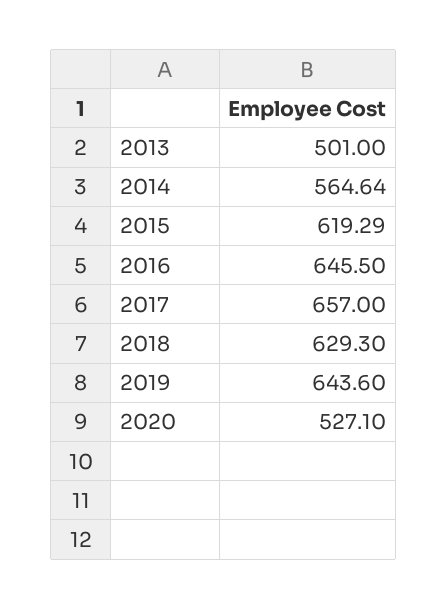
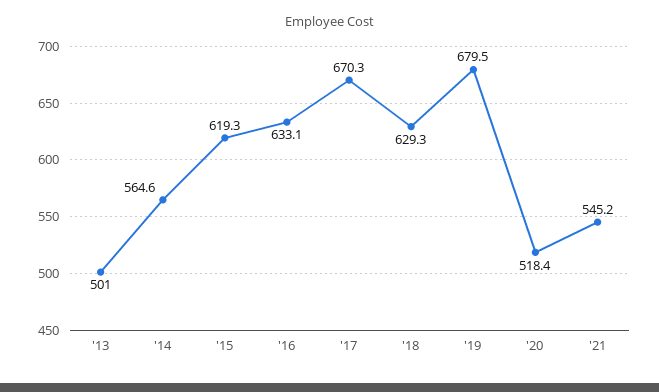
2016: 645.5 -> 633.1
2017: 657 -> 670.3
2019: 643.6 -> 679.5
2020: 527.1 -> 518.4
'21: none -> 545.2

